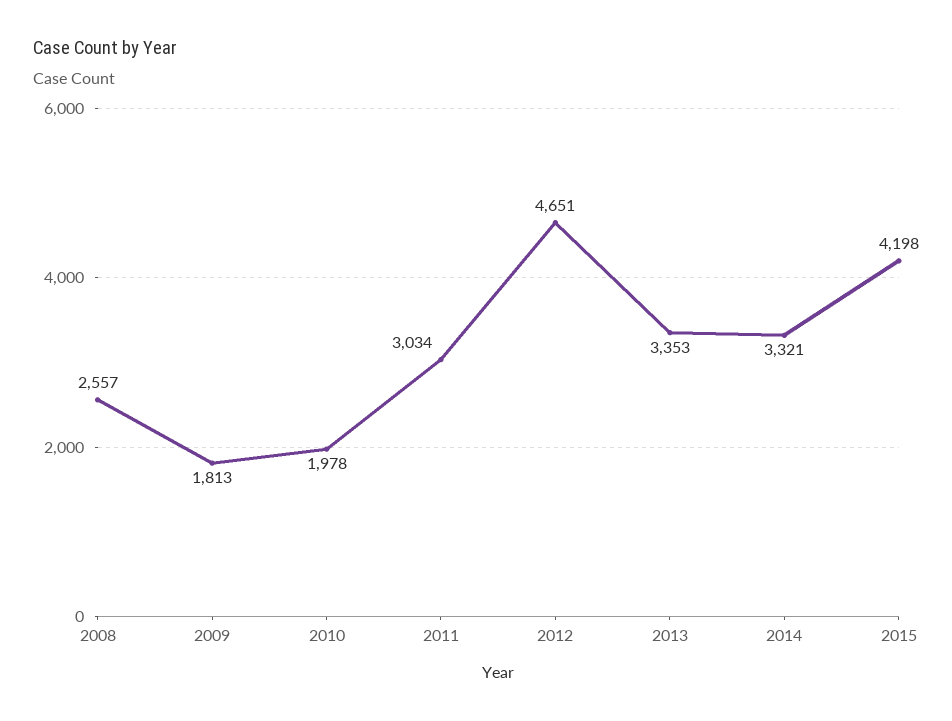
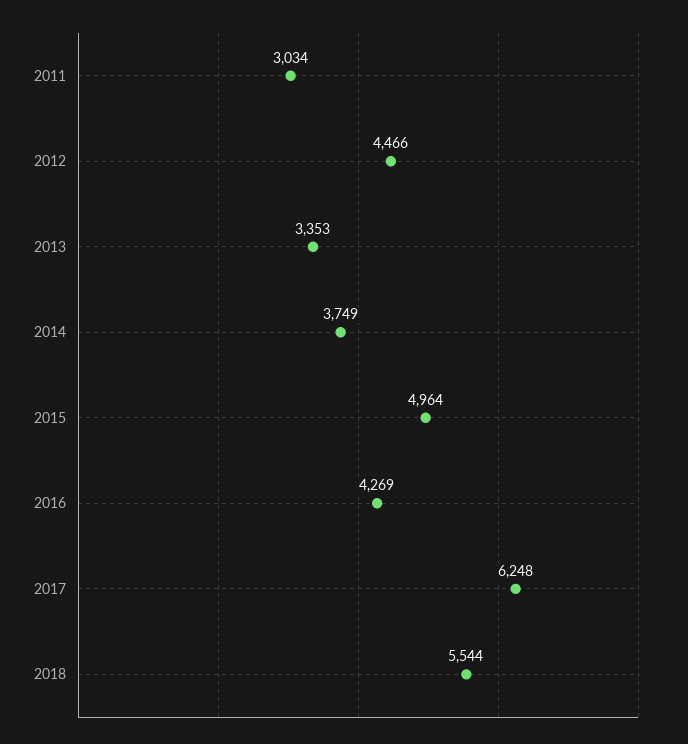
2008: 2557 -> none
2009: 1813 -> none
2010: 1978 -> none
2012: 4651 -> 4466
2014: 3321 -> 3749
2015: 4198 -> 4964
2016: none -> 4269
2017: none -> 6248
2018: none -> 5544

